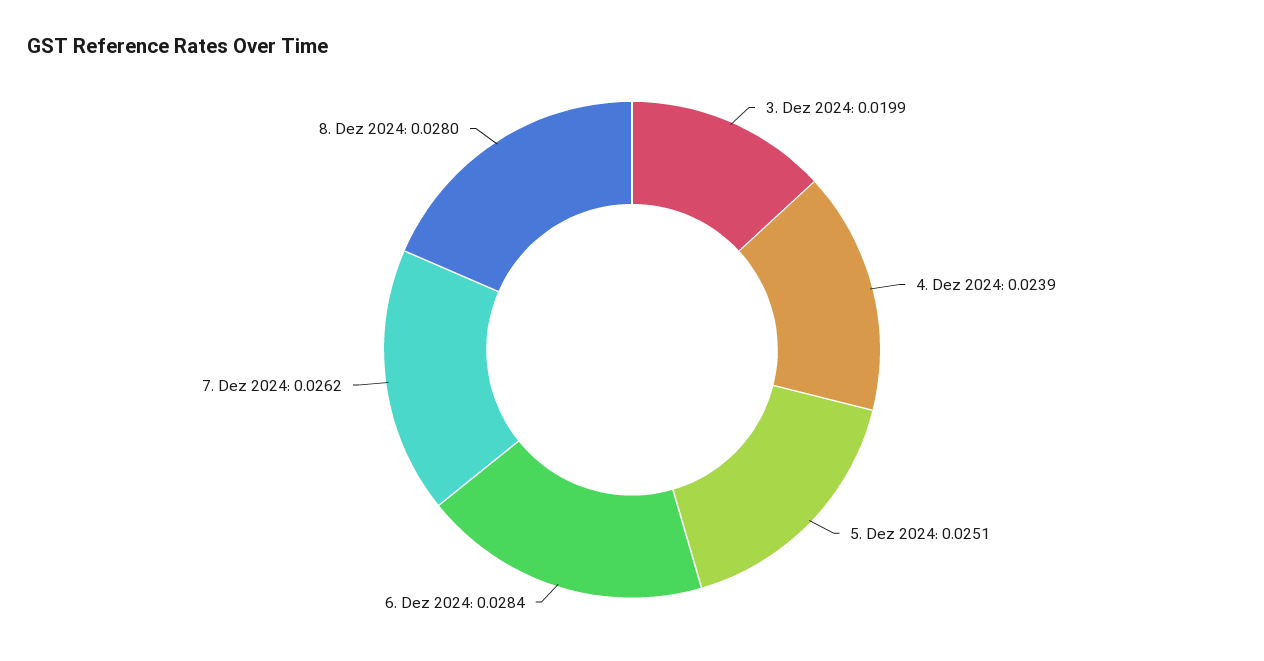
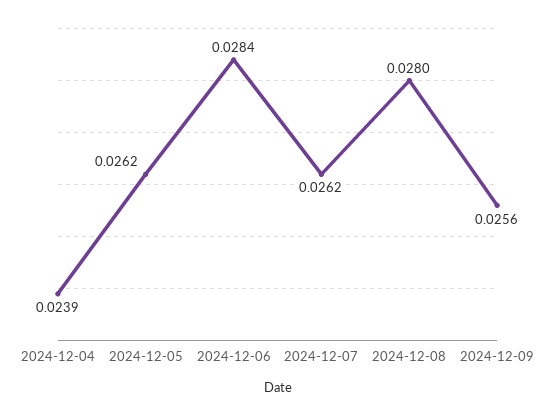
3. Dez 2024: 0.0199 -> none
5. Dez 2024: 0.0251 -> 0.0262
2024-12-09: none -> 0.0256

